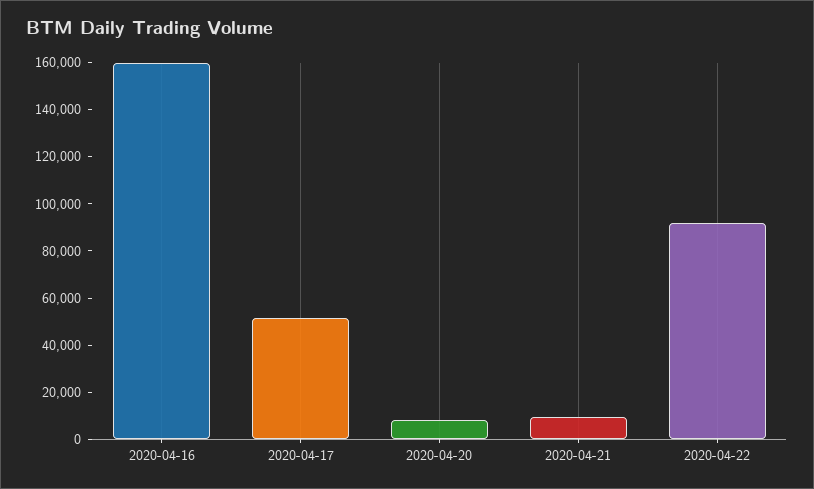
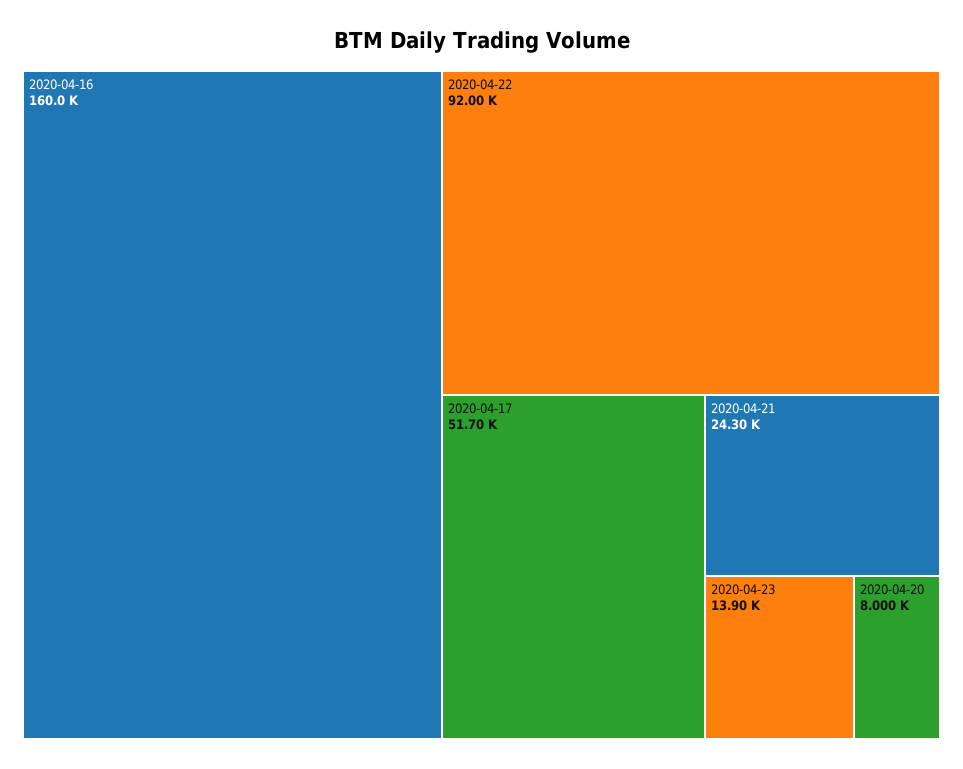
2020-04-21: 10000 -> 24300
2020-04-23: none -> 13900

